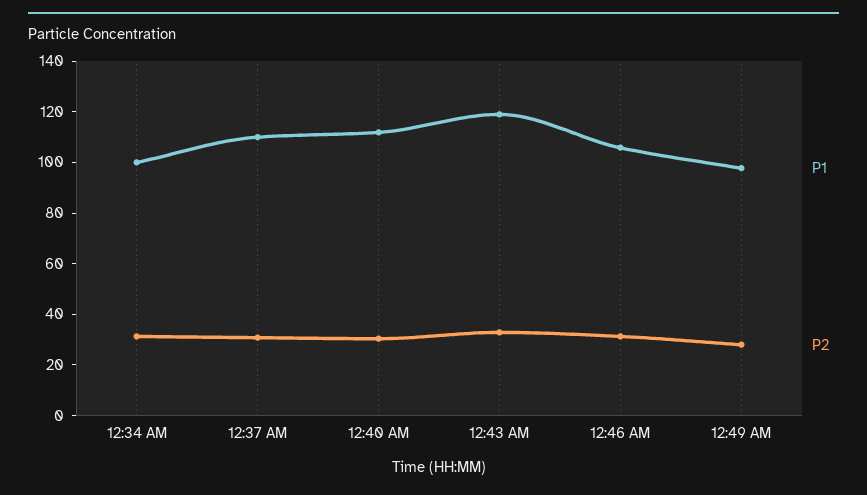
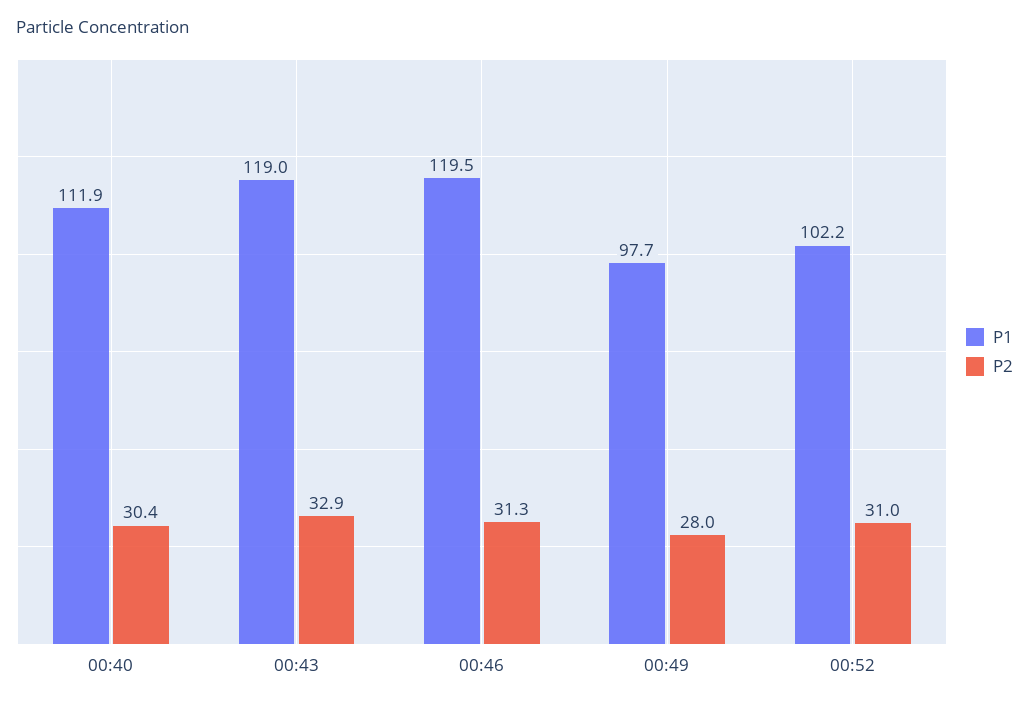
P1, 12:34 AM: 100 -> none
P2, 12:34 AM: 30 -> none
P1, 12:37 AM: 110 -> none
P2, 12:37 AM: 30 -> none
P1, 12:46 AM: 105 -> 119.5
P1, 00:52: none -> 102.2
P2, 00:52: none -> 31

